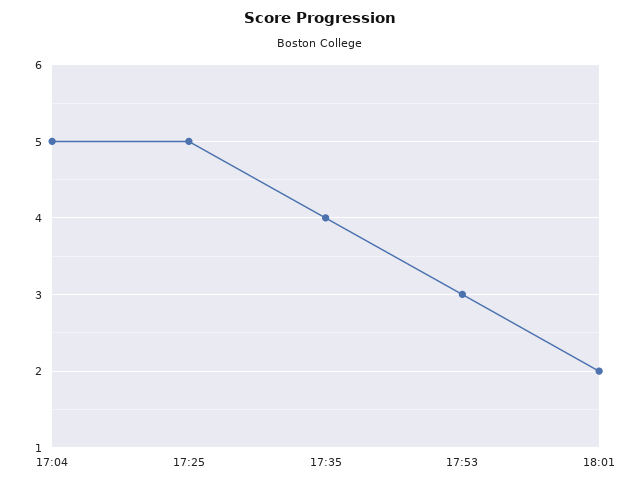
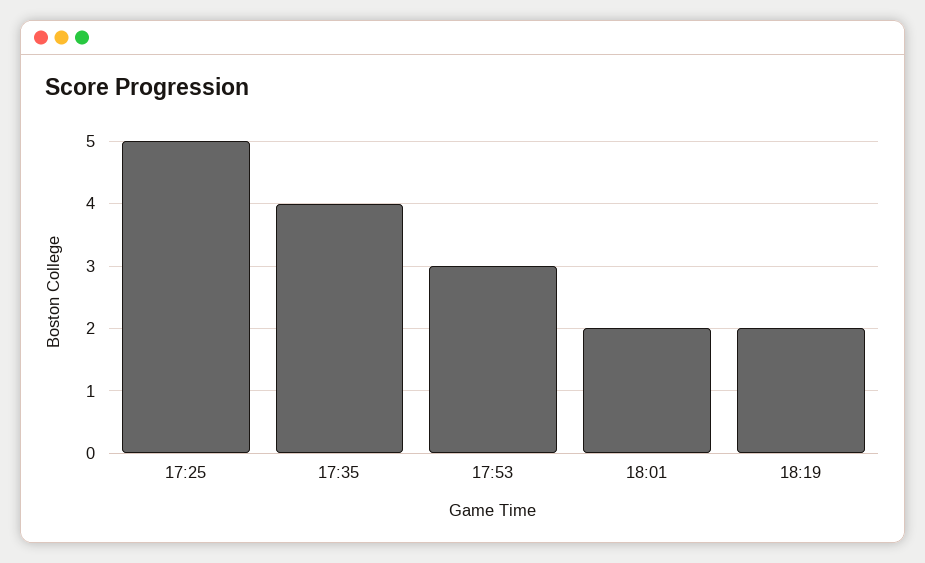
17:04: 5 -> none
18:19: none -> 2

